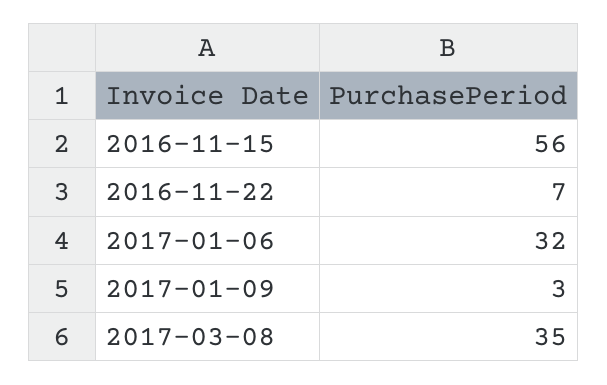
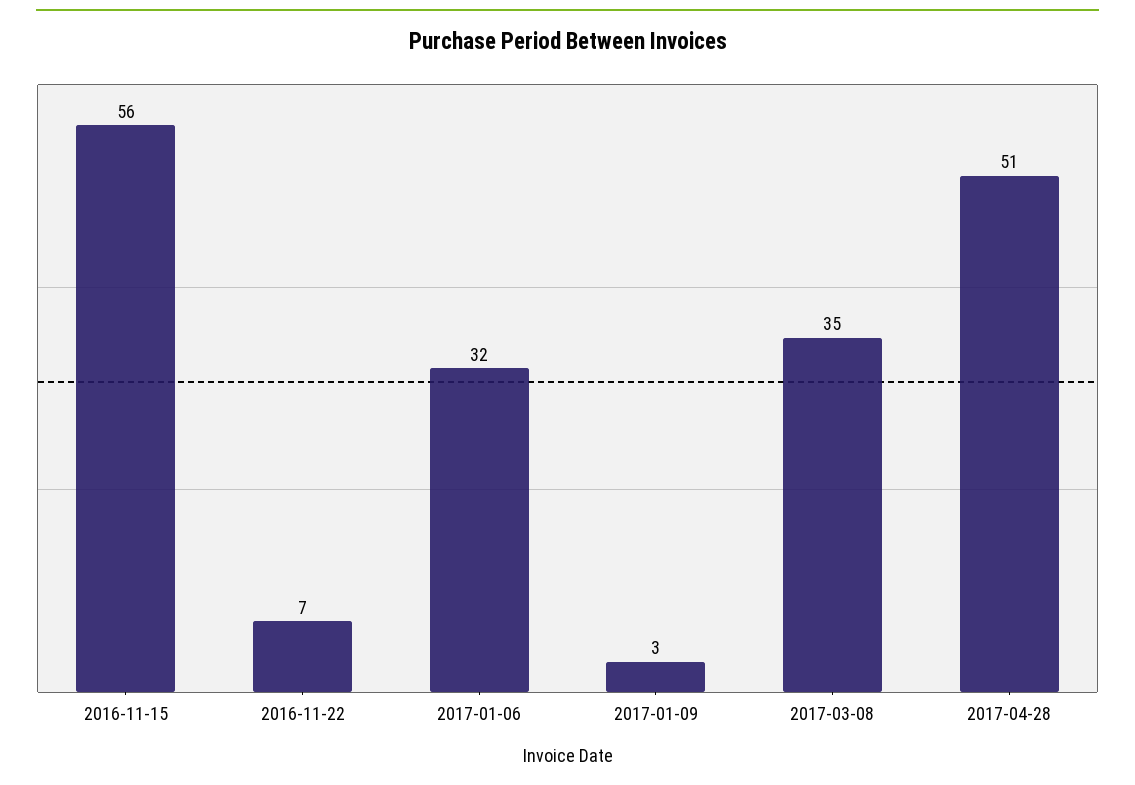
2017-04-28: none -> 51

